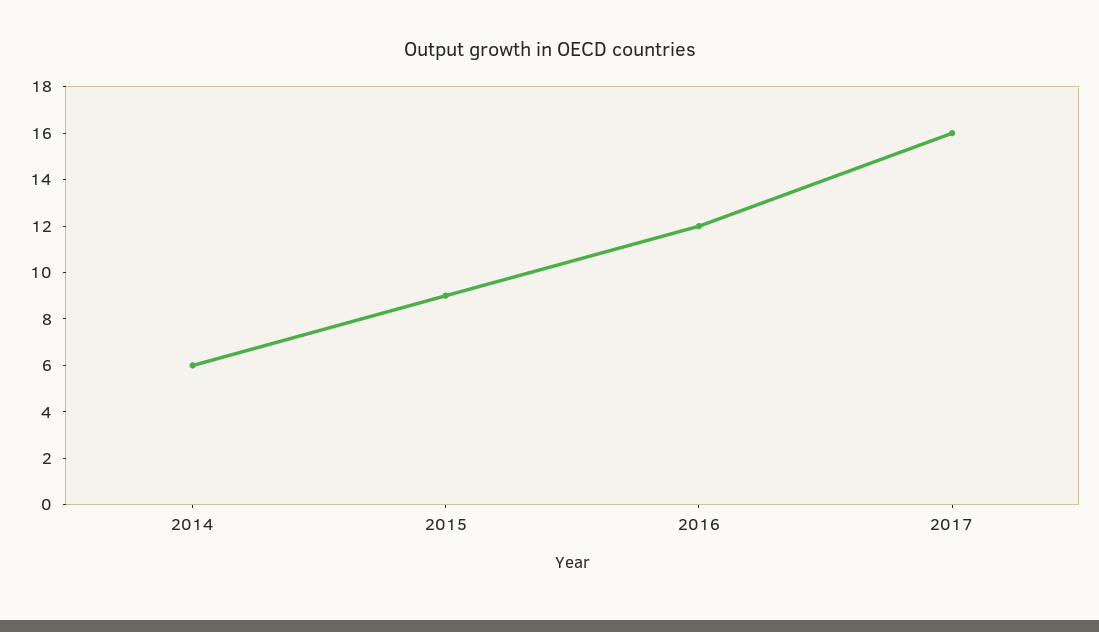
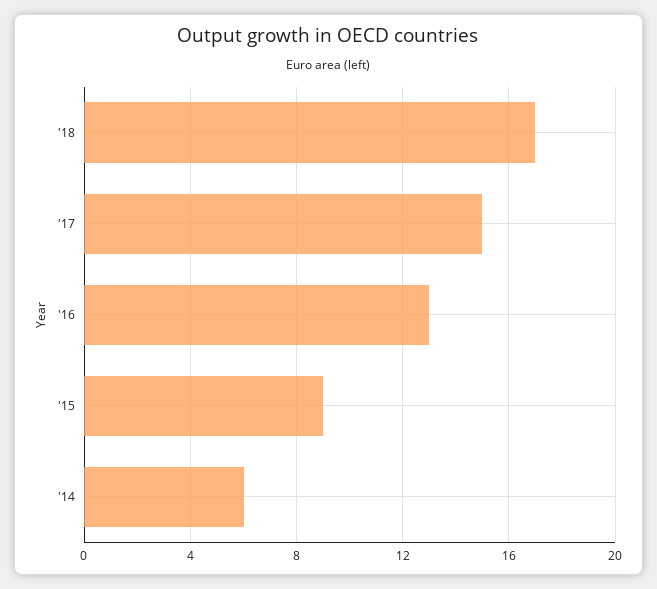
2016: 12 -> 13
2017: 16 -> 15
'18: none -> 17

